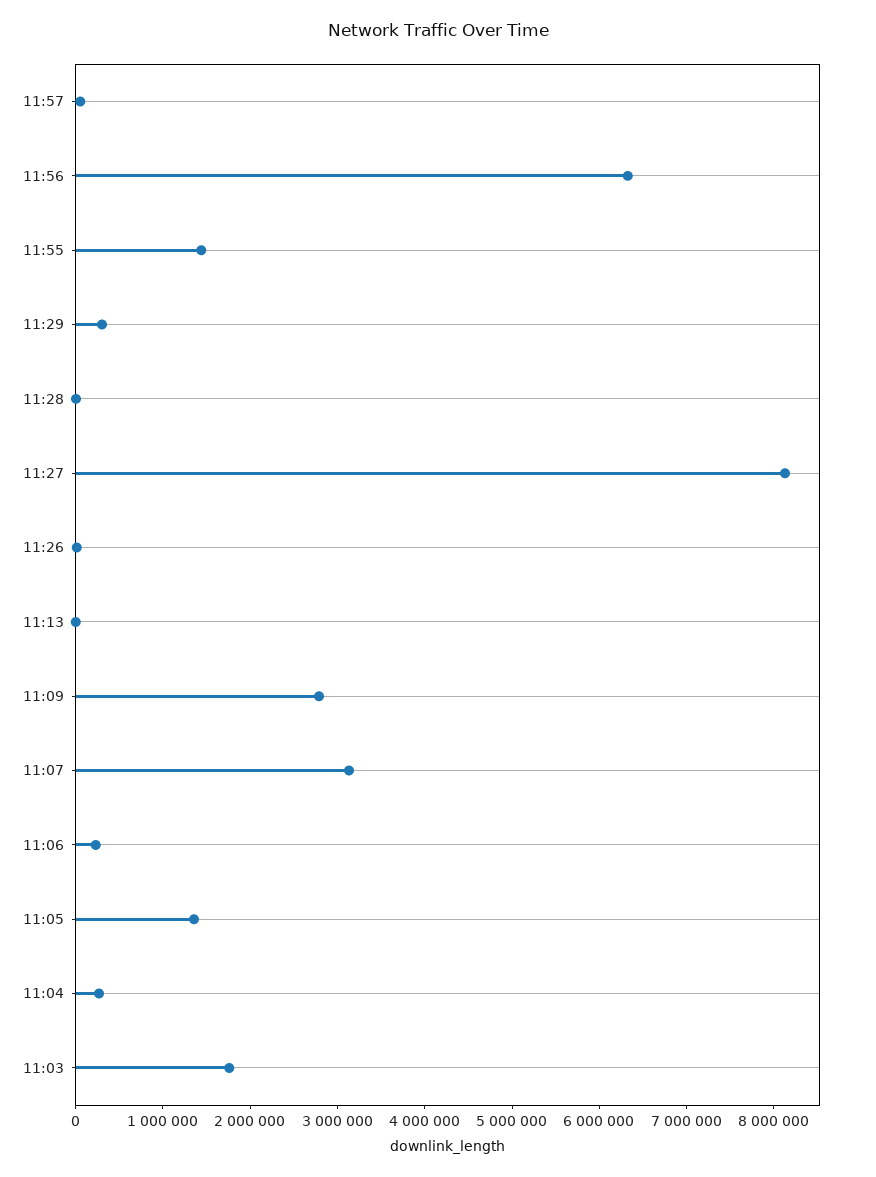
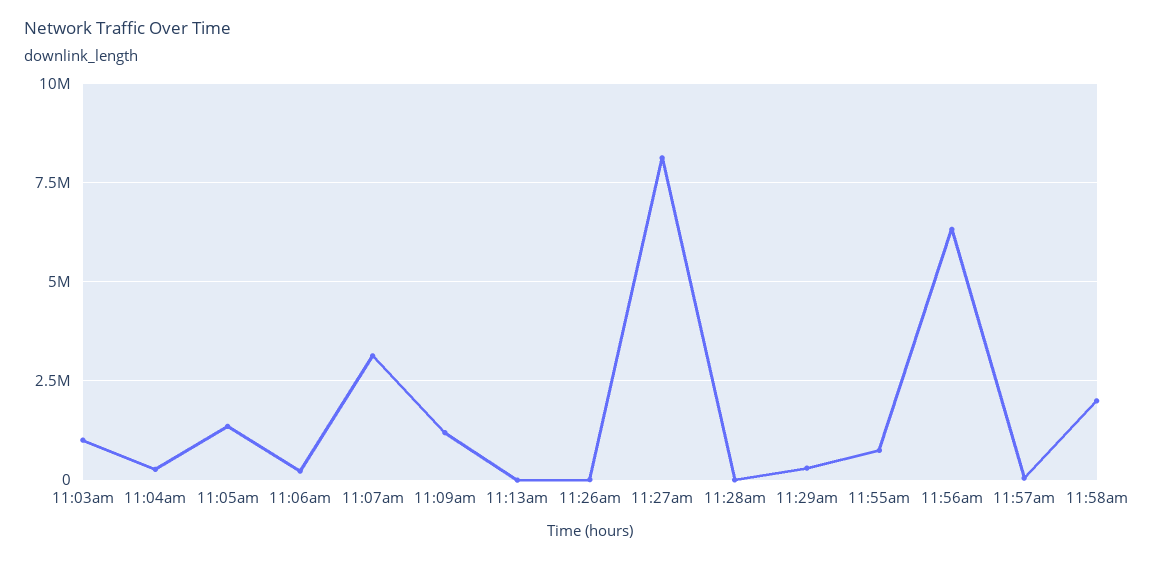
11:55: 1400000 -> 750000
11:09: 2800000 -> 1250000
11:03: 1800000 -> 1000000
11:58am: none -> 2000000

